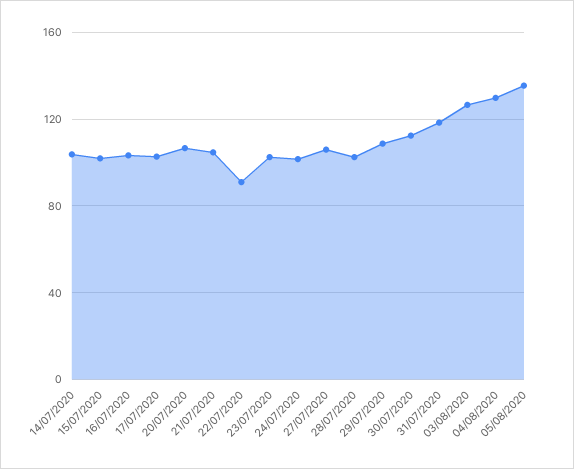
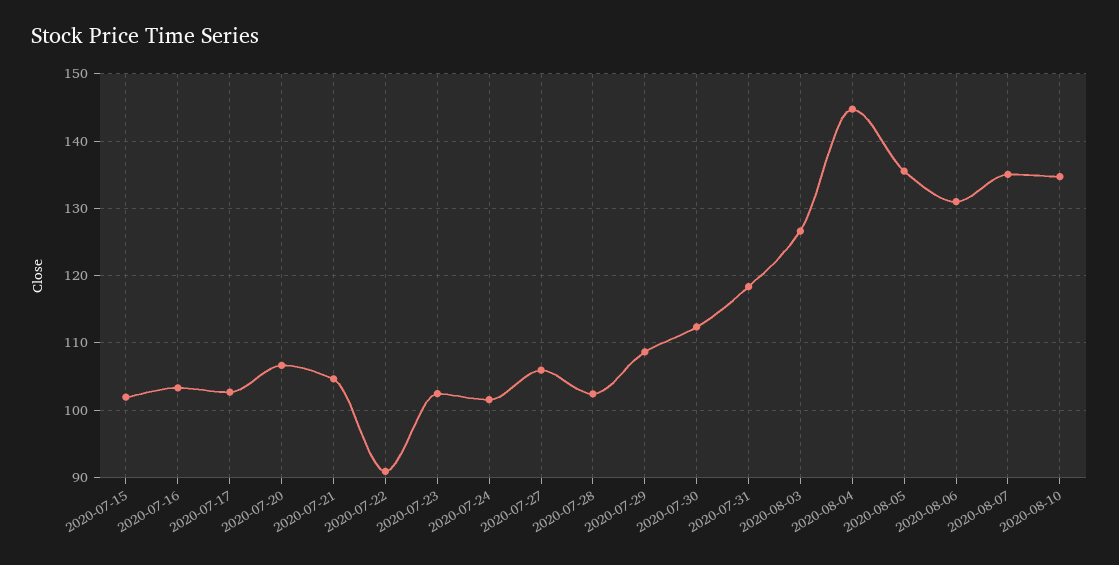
14/07/2020: 105 -> none
04/08/2020: 130 -> 145
2020-08-06: none -> 131
2020-08-07: none -> 135
2020-08-10: none -> 135

